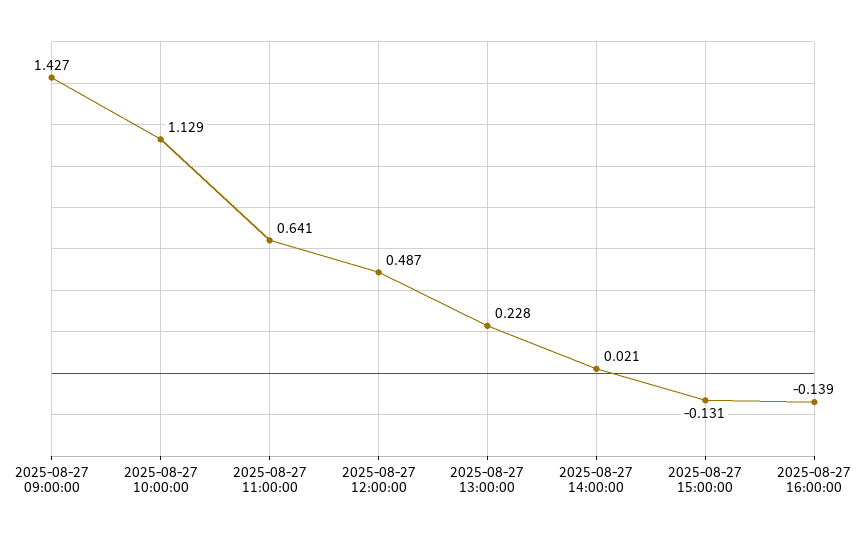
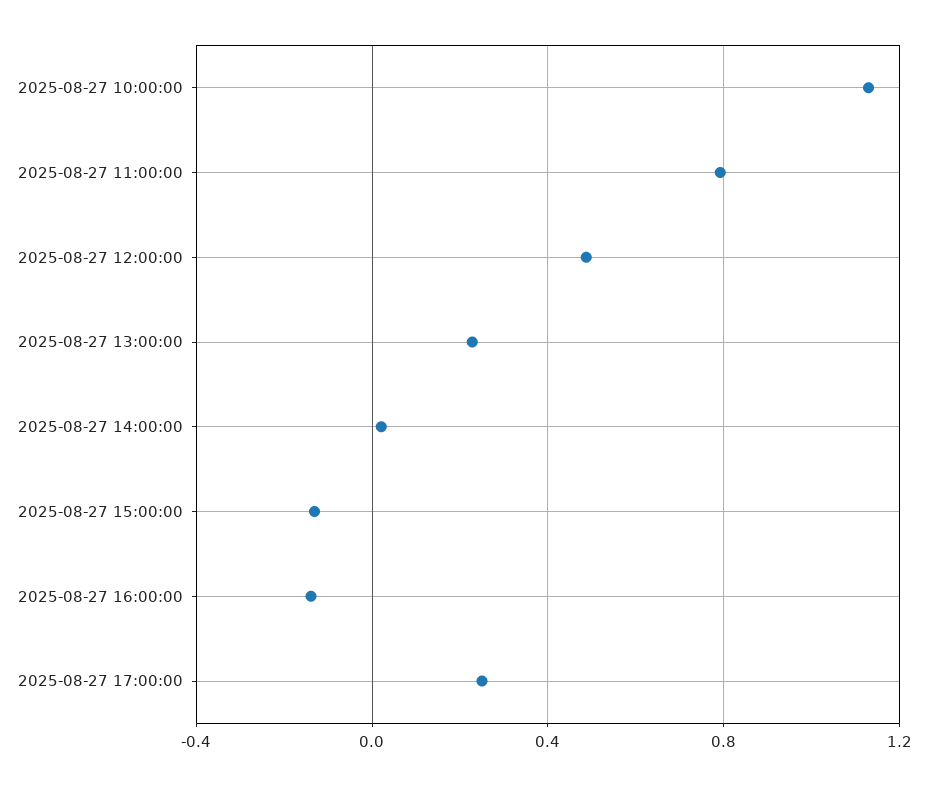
2025-08-27 09:00:00: 1.427 -> none
2025-08-27 11:00:00: 0.641 -> 0.8
2025-08-27 17:00:00: none -> 0.25

